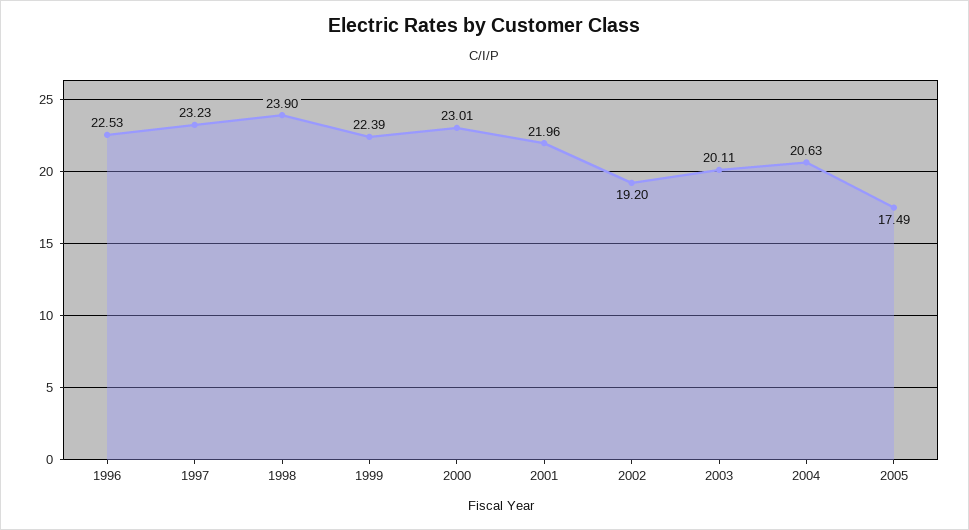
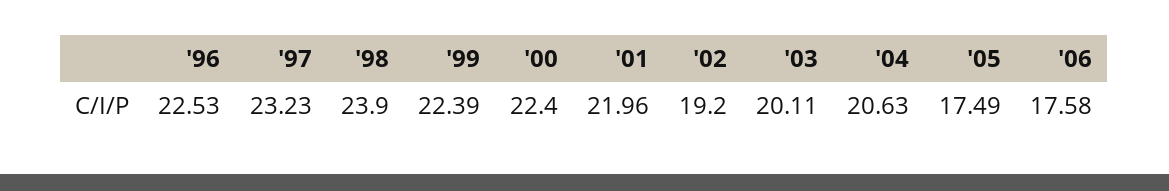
2000: 23.01 -> 22.4
'06: none -> 17.58

